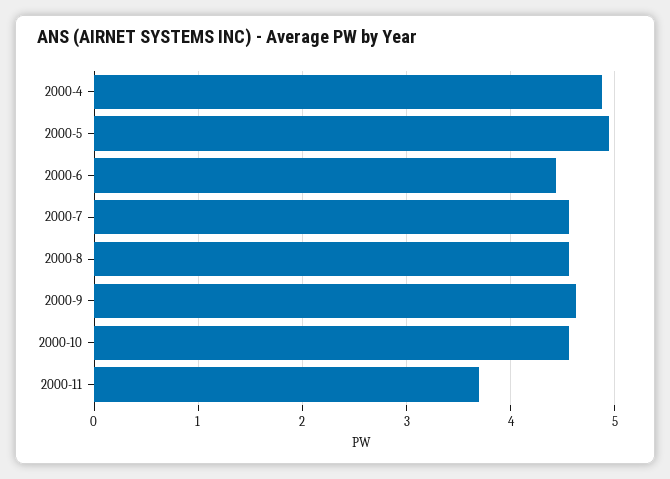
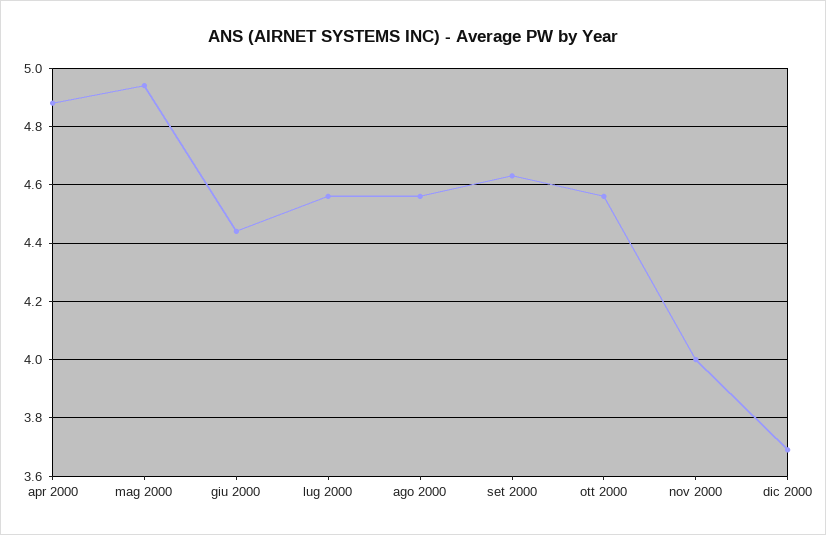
2000-11: 3.7 -> 4
dic 2000: none -> 3.7

